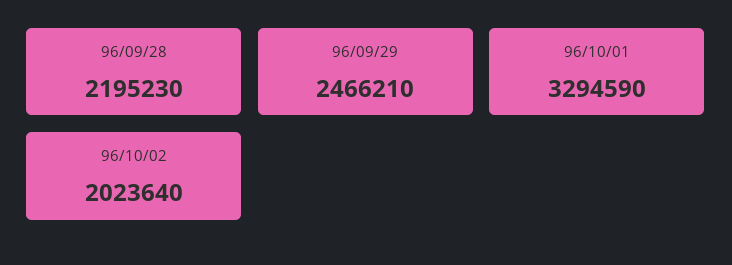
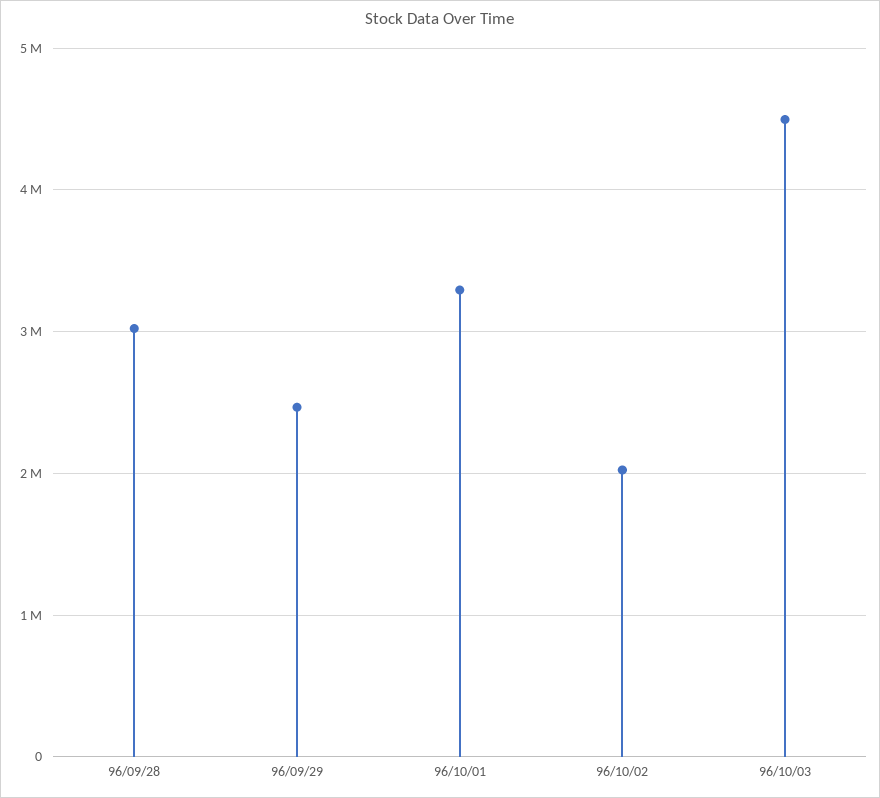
96/09/28: 2195230 -> 3000000
96/10/03: none -> 4500000

